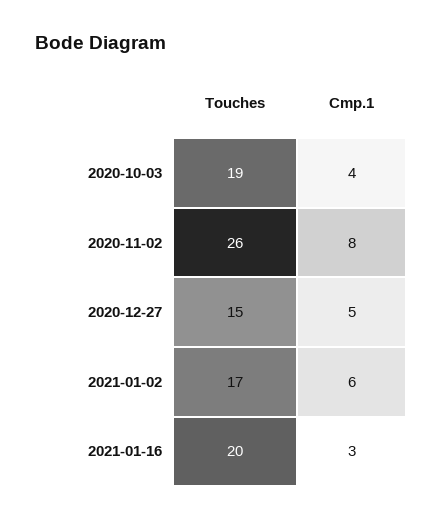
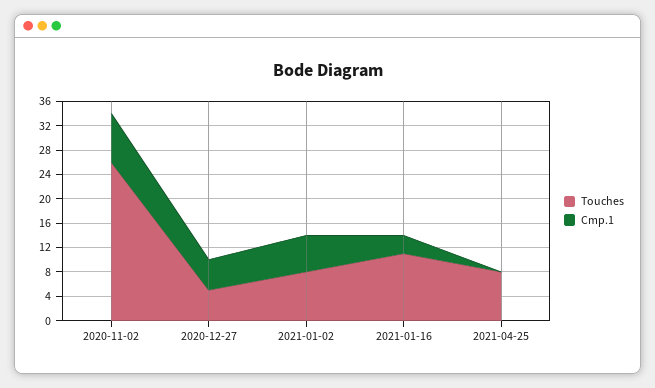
Touches, 2020-10-03: 19 -> none
Cmp.1, 2020-10-03: 4 -> none
Touches, 2020-12-27: 15 -> 4
Touches, 2021-01-02: 17 -> 8
Touches, 2021-01-16: 20 -> 12
Touches, 2021-04-25: none -> 8
Cmp.1, 2021-04-25: none -> 0

